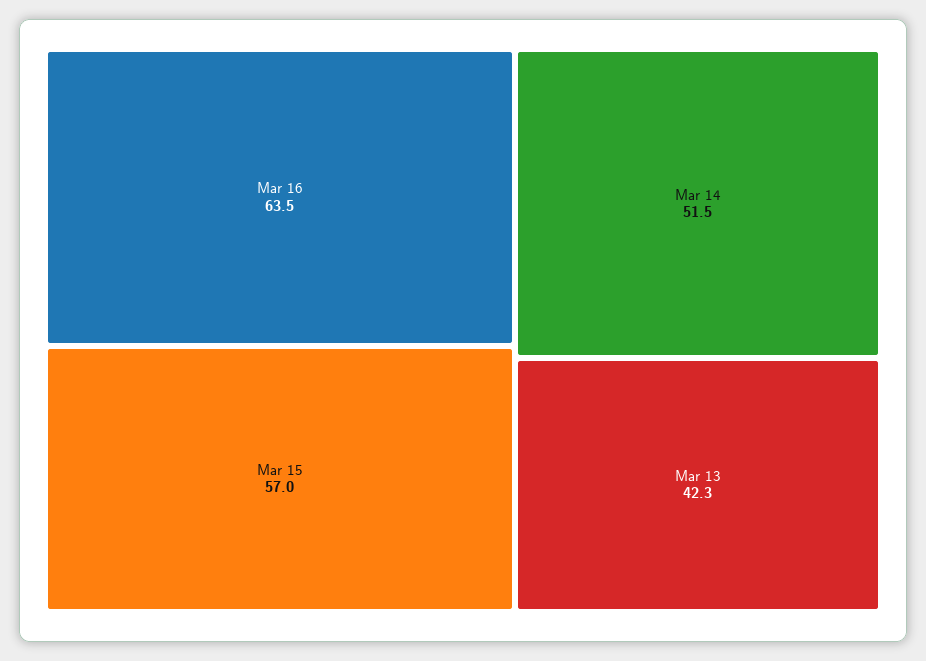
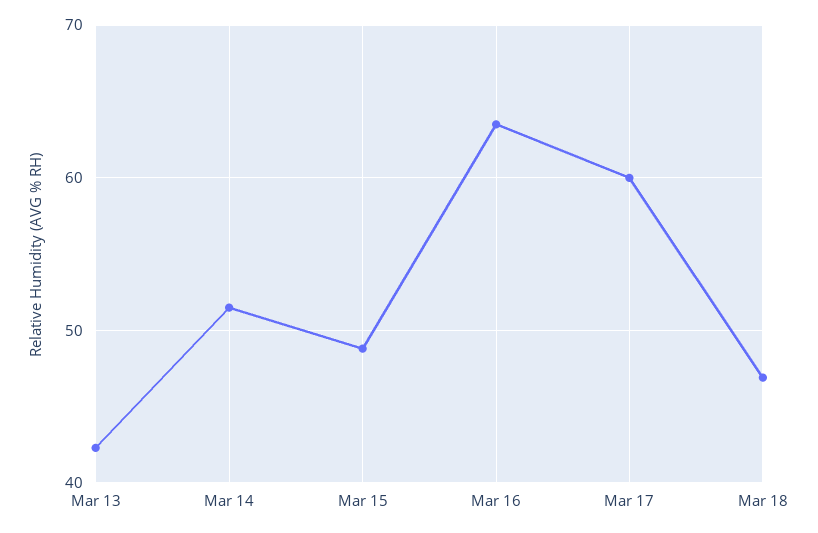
Mar 15: 57 -> 49
Mar 17: none -> 60
Mar 18: none -> 47

